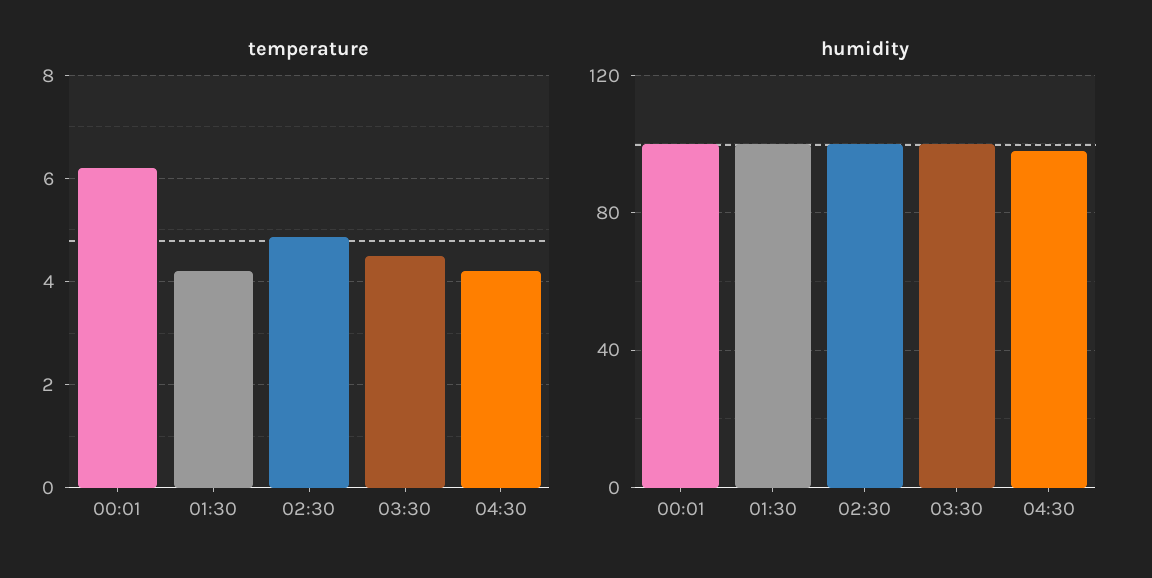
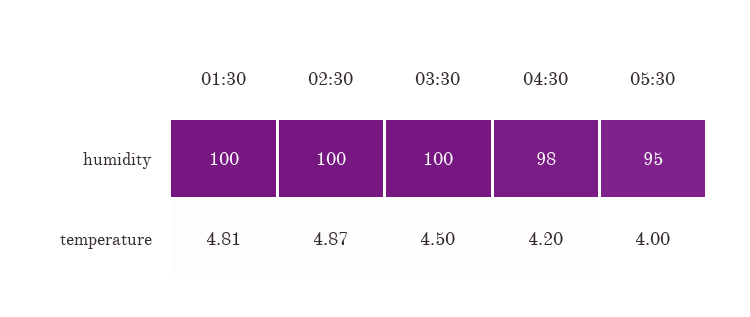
temperature, 00:01: 6.2 -> none
temperature, 01:30: 4.2 -> 4.81
humidity, 00:01: 100 -> none
humidity, 05:30: none -> 95
temperature, 05:30: none -> 4

